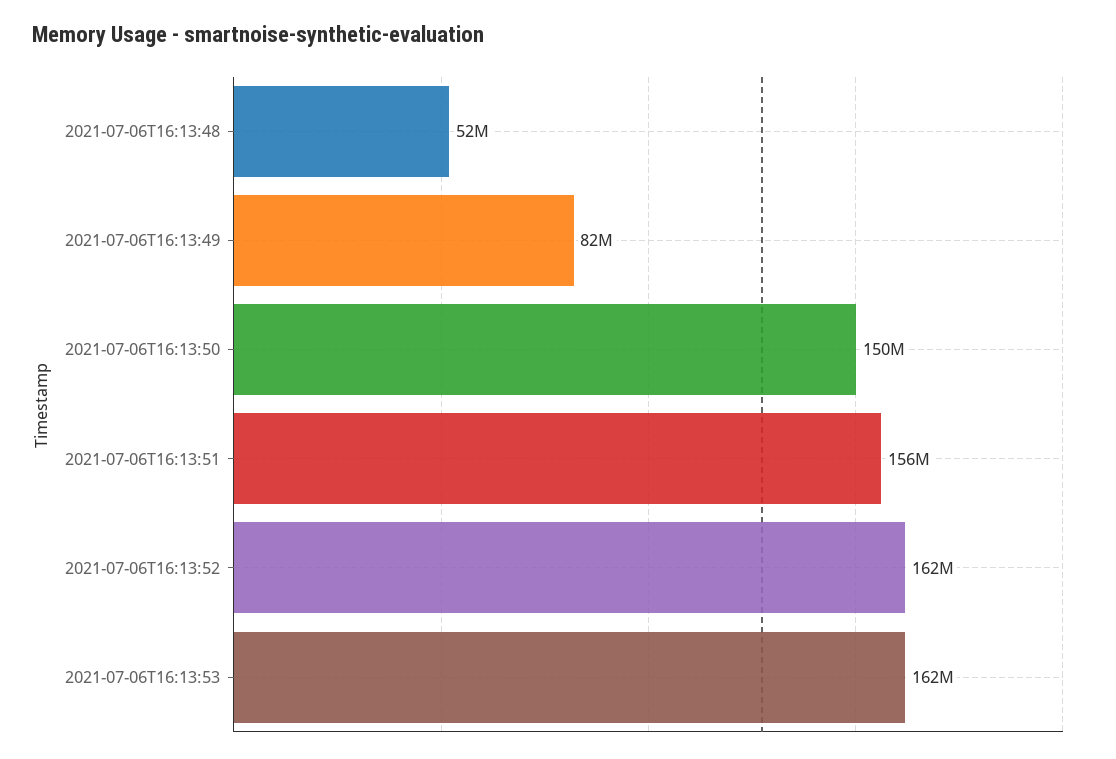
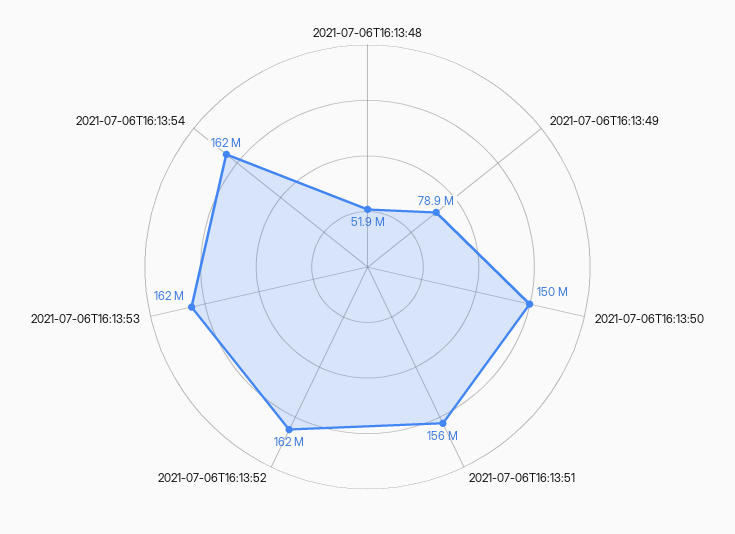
2021-07-06T16:13:49: 82000000 -> 78900000
2021-07-06T16:13:54: none -> 162000000

